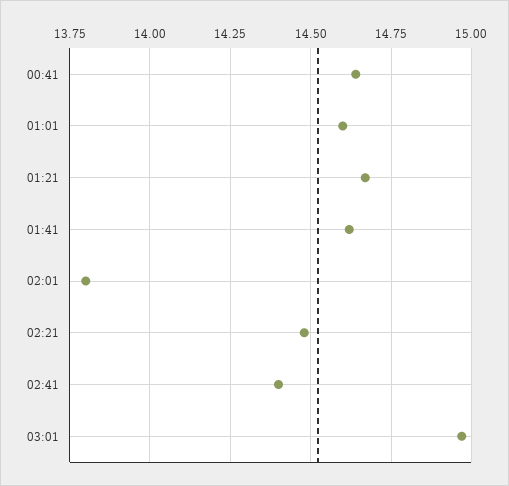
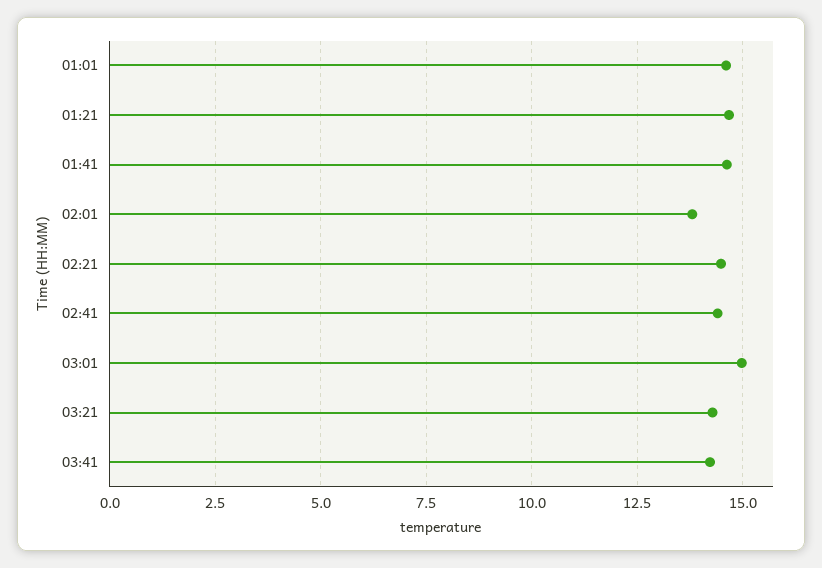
00:41: 14.65 -> none
03:21: none -> 14.25
03:41: none -> 14.25

